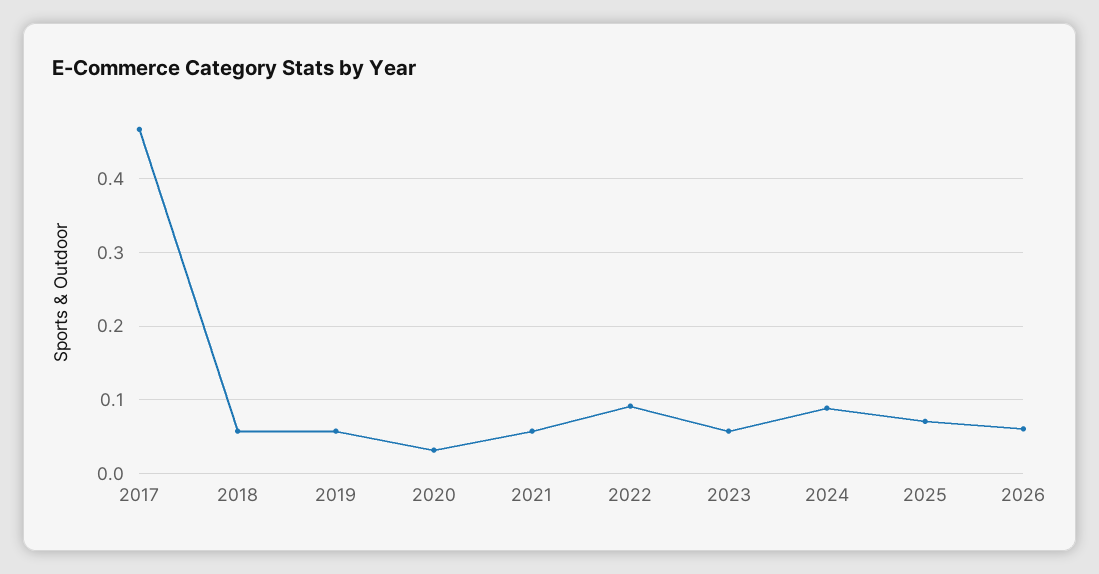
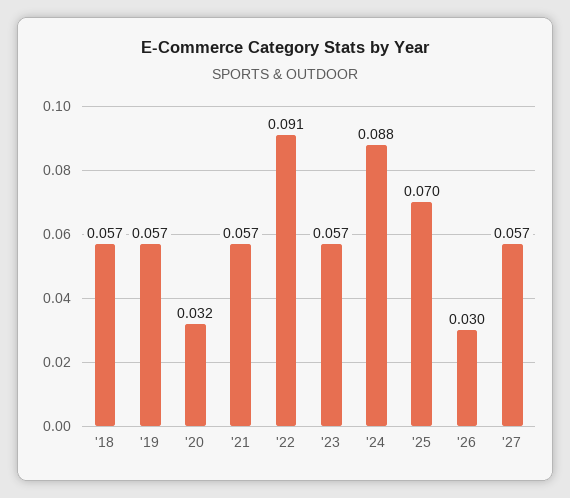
2017: 0.47 -> none
2026: 0.06 -> 0.03
'27: none -> 0.057

